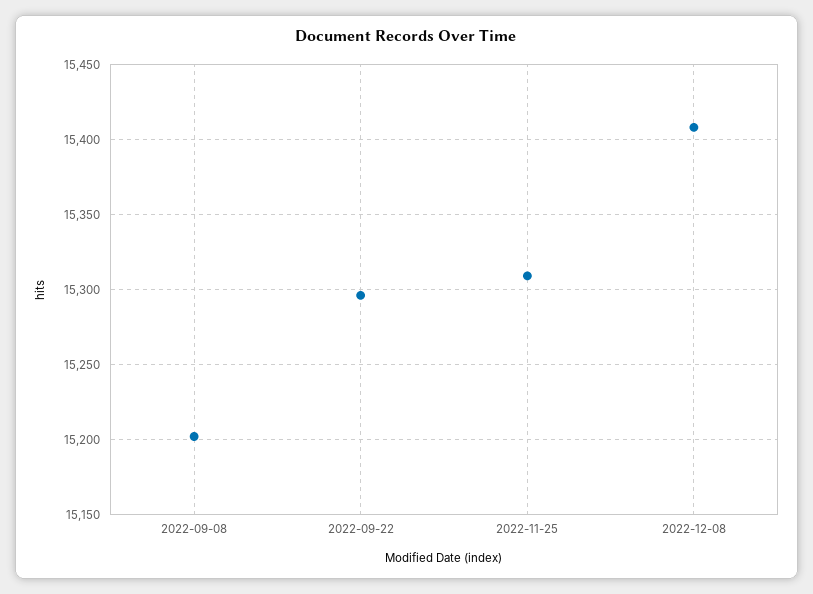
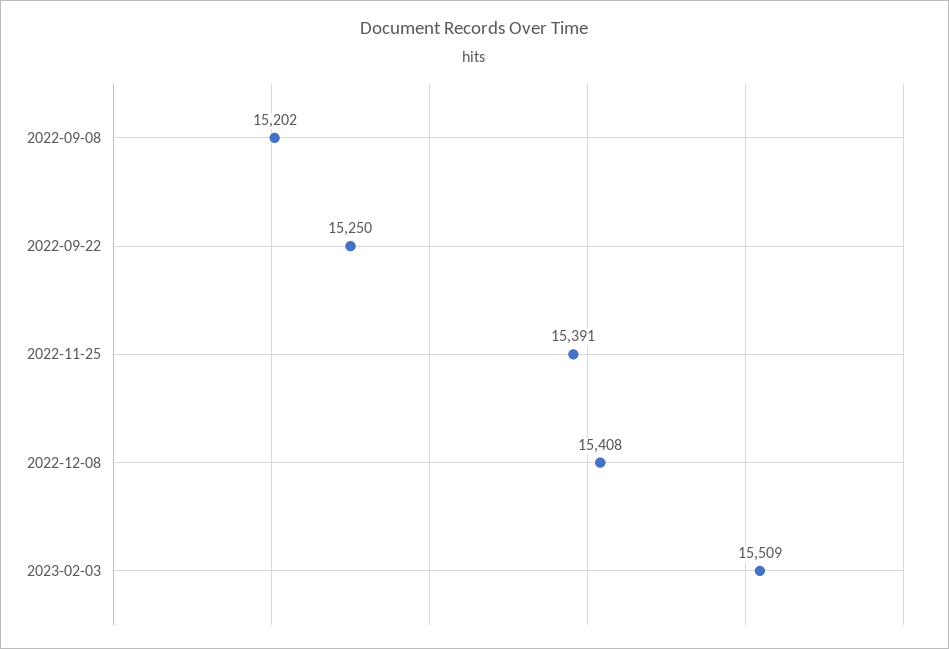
2022-09-22: 15295 -> 15250
2022-11-25: 15310 -> 15391
2023-02-03: none -> 15509

